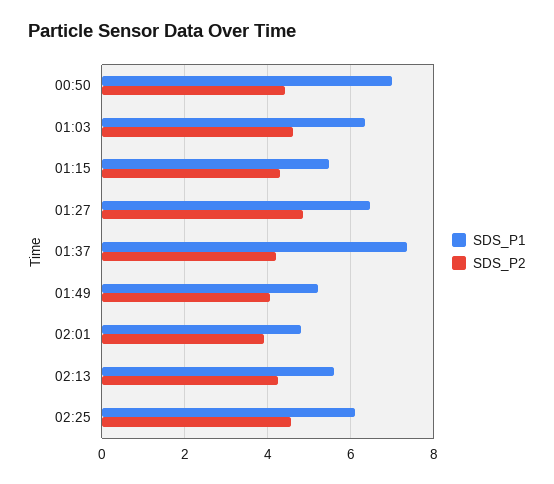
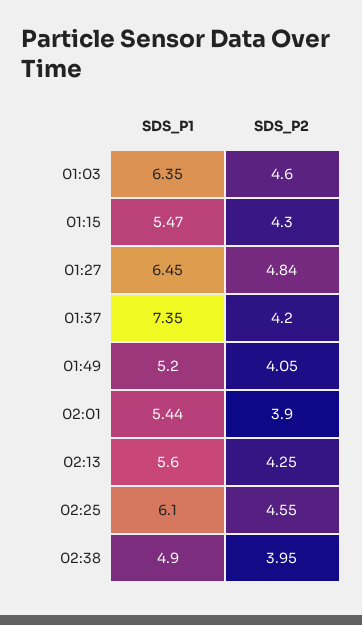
SDS_P1, 00:50: 7 -> none
SDS_P2, 00:50: 4.4 -> none
SDS_P1, 02:01: 4.8 -> 5.44
SDS_P1, 02:38: none -> 4.9
SDS_P2, 02:38: none -> 3.95

